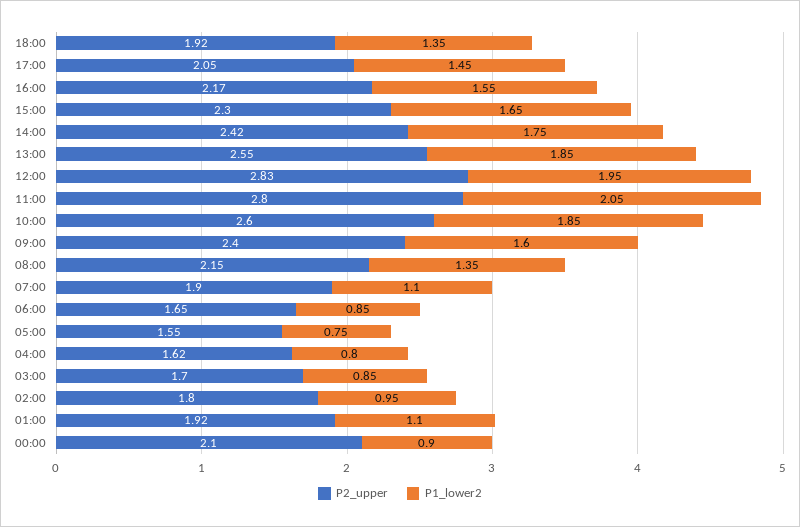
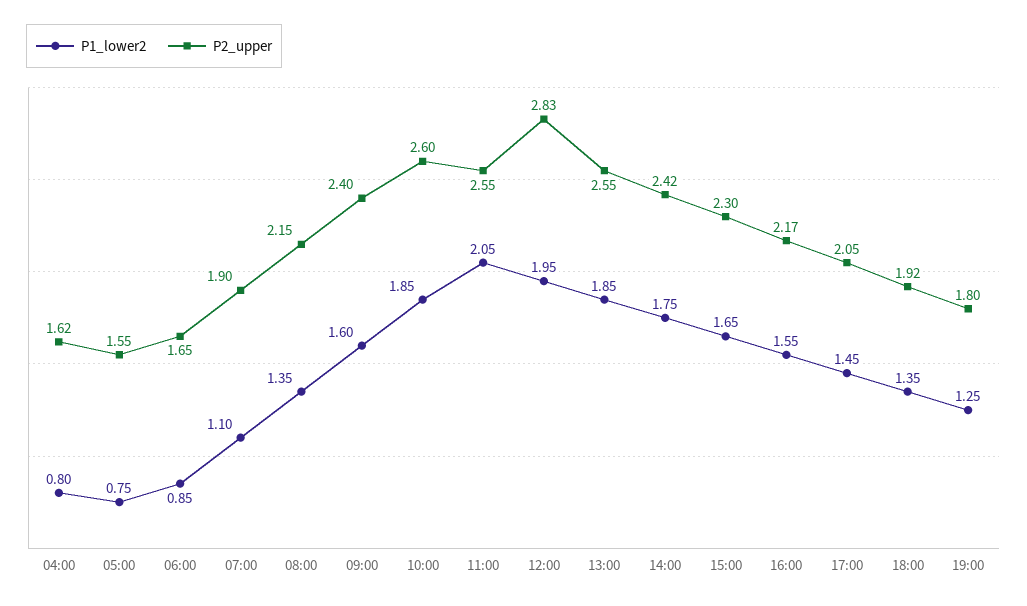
P2_upper, 11:00: 2.8 -> 2.55
P2_upper, 03:00: 1.7 -> none
P1_lower2, 03:00: 0.85 -> none
P2_upper, 02:00: 1.8 -> none
P1_lower2, 02:00: 0.95 -> none
P2_upper, 01:00: 1.92 -> none
P1_lower2, 01:00: 1.1 -> none
P2_upper, 00:00: 2.1 -> none
P1_lower2, 00:00: 0.9 -> none
P1_lower2, 19:00: none -> 1.25
P2_upper, 19:00: none -> 1.8

